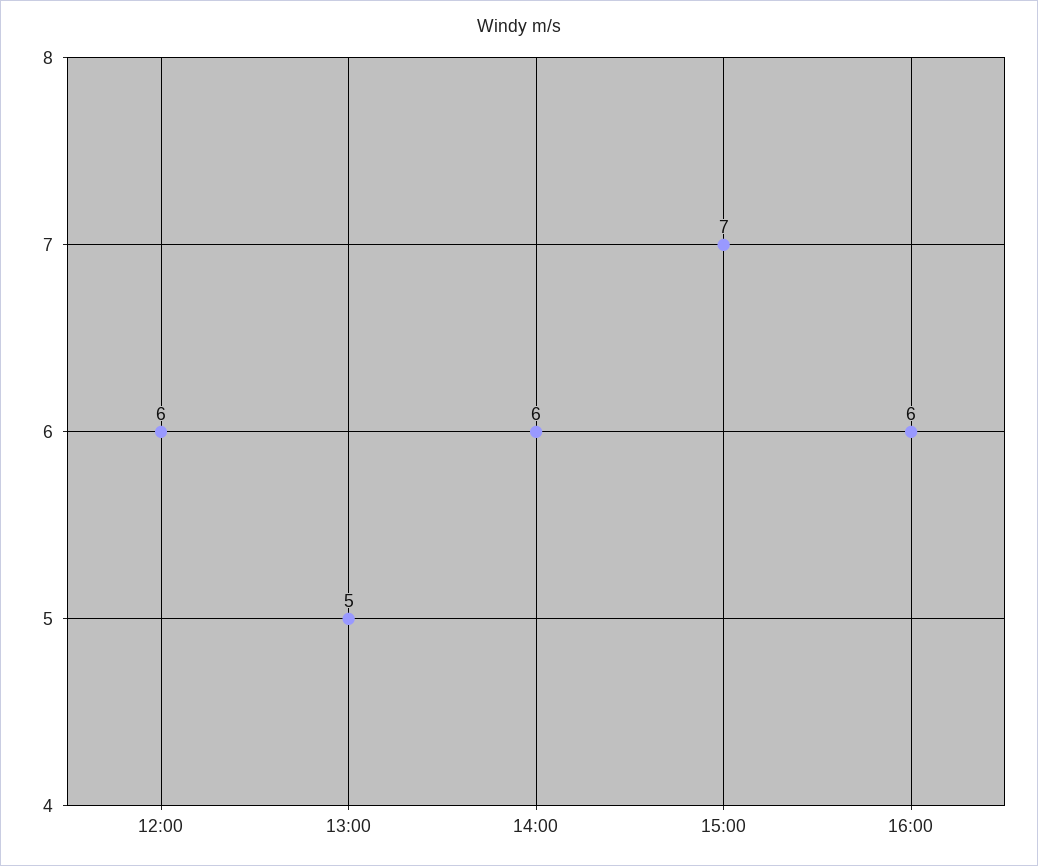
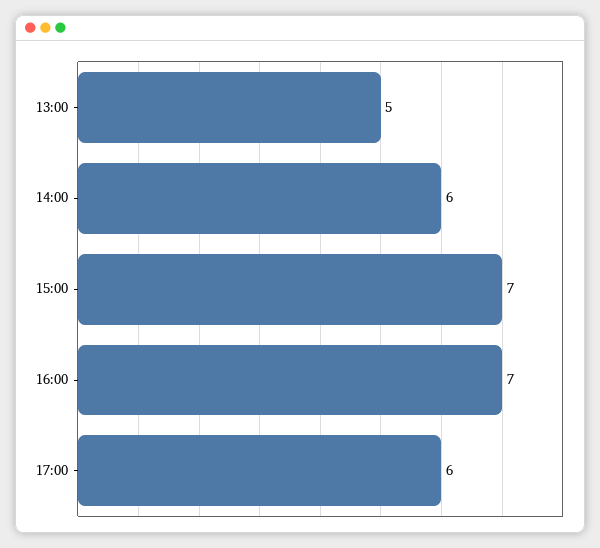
12:00: 6 -> none
16:00: 6 -> 7
17:00: none -> 6

